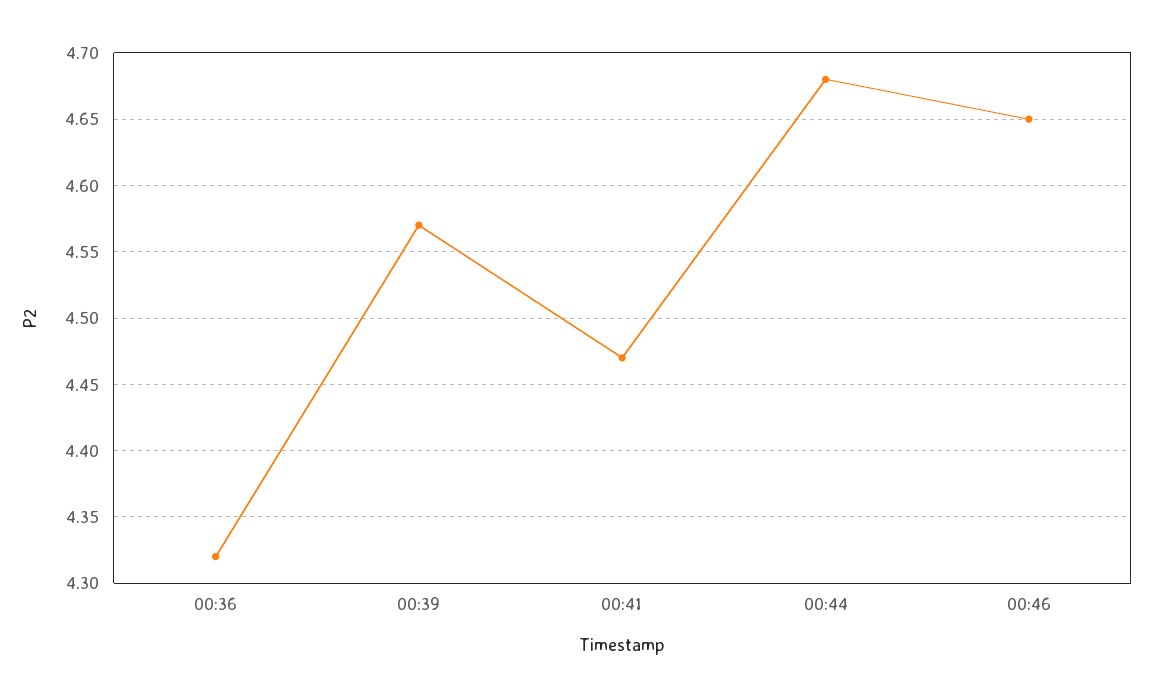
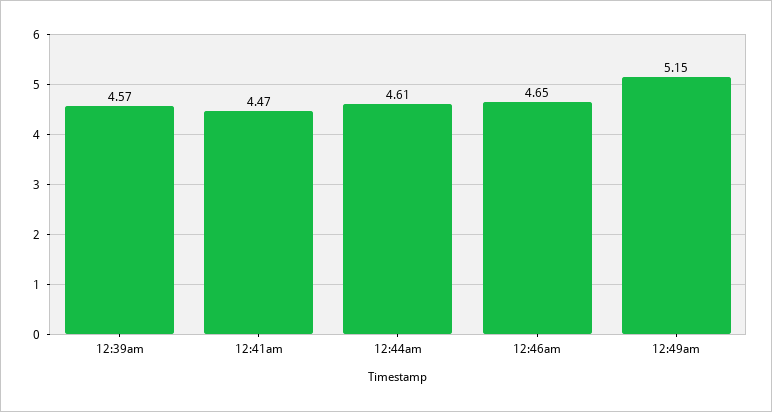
00:36: 4.32 -> none
00:44: 4.68 -> 4.61
12:49am: none -> 5.15

